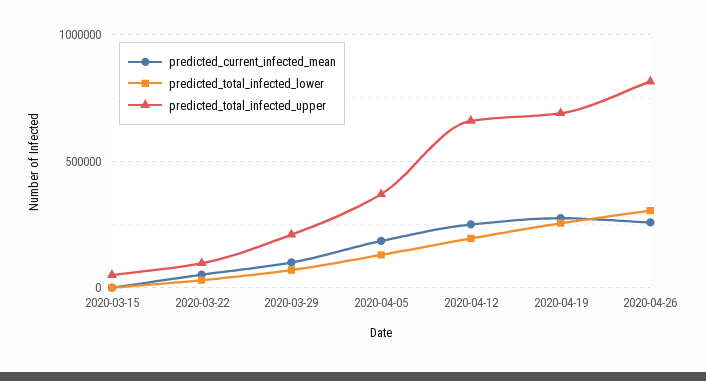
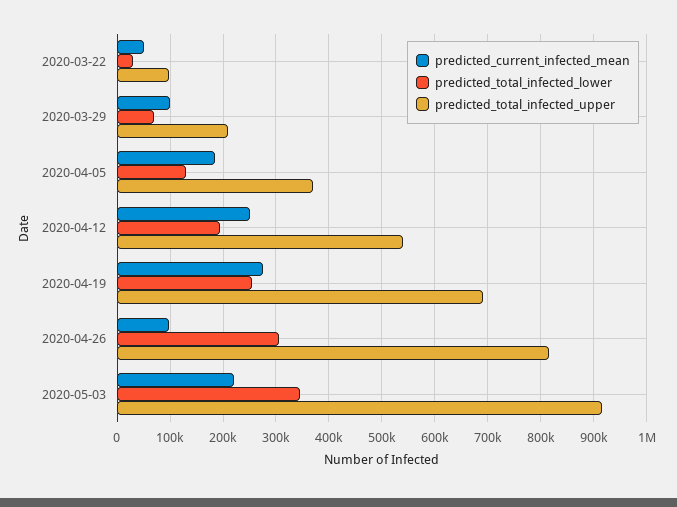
predicted_current_infected_mean, 2020-03-15: 0 -> none
predicted_total_infected_lower, 2020-03-15: 0 -> none
predicted_total_infected_upper, 2020-03-15: 50000 -> none
predicted_total_infected_upper, 2020-04-12: 650000 -> 540000
predicted_current_infected_mean, 2020-04-26: 250000 -> 100000
predicted_current_infected_mean, 2020-05-03: none -> 220000
predicted_total_infected_lower, 2020-05-03: none -> 340000
predicted_total_infected_upper, 2020-05-03: none -> 920000

